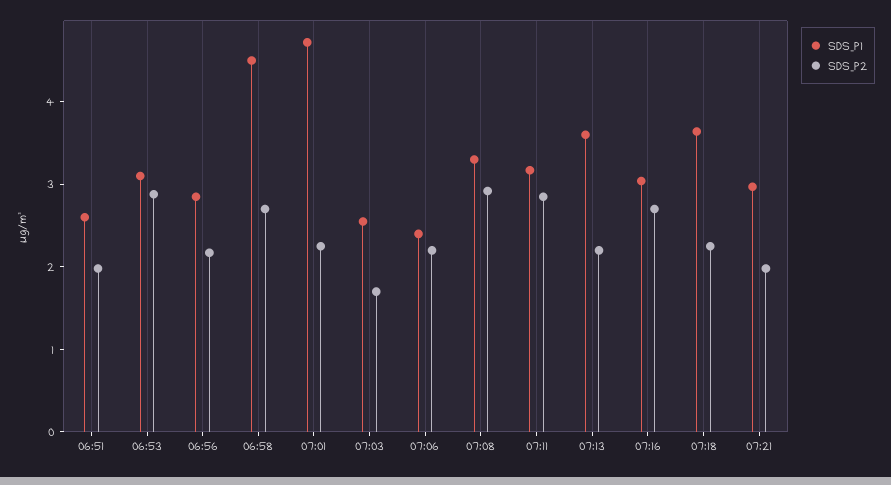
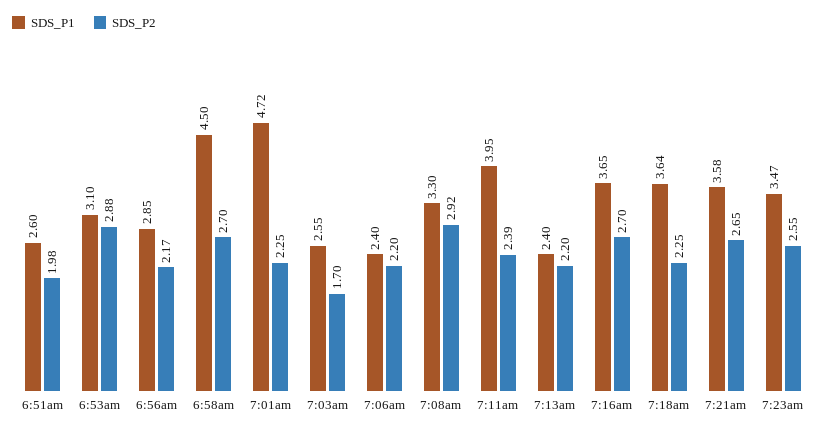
SDS_P1, 07:11: 3.2 -> 3.95
SDS_P2, 07:11: 2.8 -> 2.39
SDS_P1, 07:13: 3.6 -> 2.4
SDS_P1, 07:16: 3 -> 3.65
SDS_P1, 07:21: 3 -> 3.58
SDS_P2, 07:21: 2 -> 2.65
SDS_P1, 7:23am: none -> 3.47
SDS_P2, 7:23am: none -> 2.55

